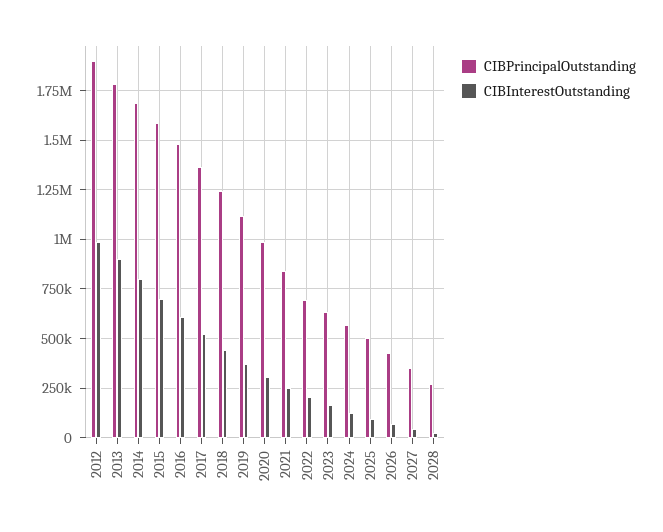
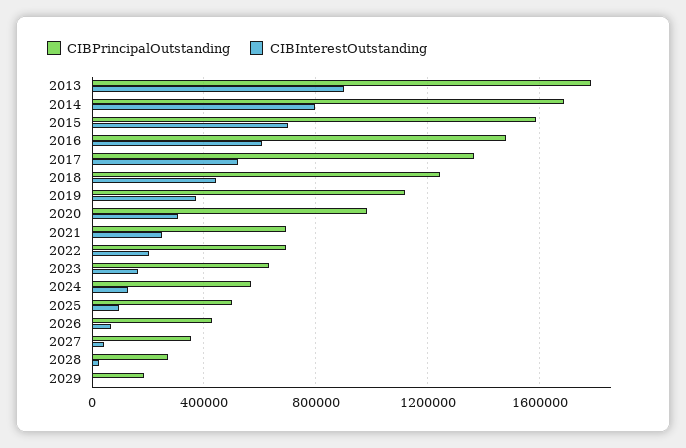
CIBPrincipalOutstanding, 2012: 1900000 -> none
CIBInterestOutstanding, 2012: 1000000 -> none
CIBPrincipalOutstanding, 2021: 850000 -> 700000
CIBPrincipalOutstanding, 2029: none -> 200000
CIBInterestOutstanding, 2029: none -> 0

